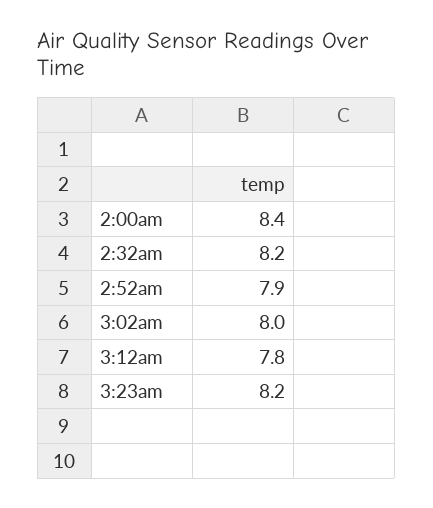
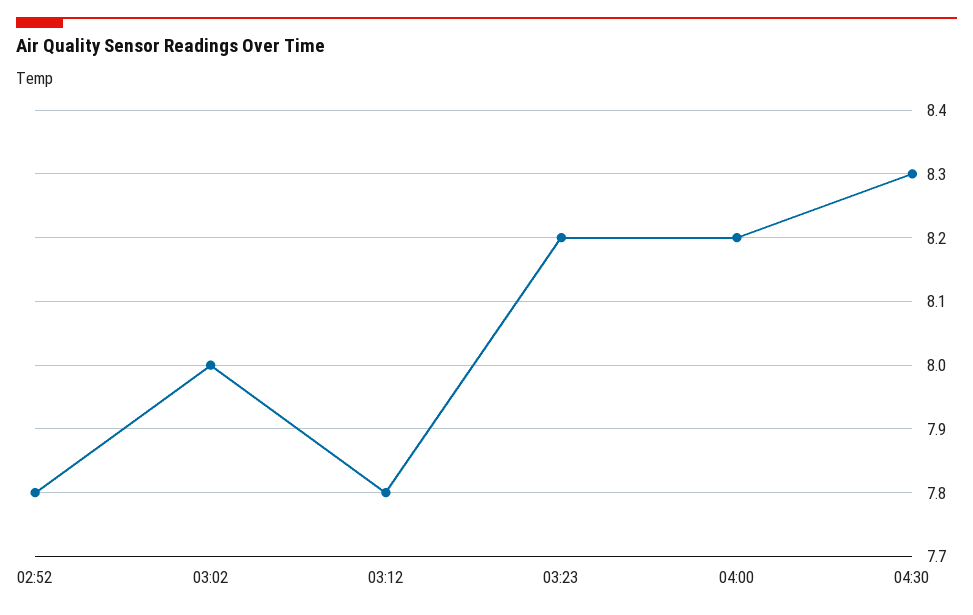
2:00am: 8.4 -> none
2:32am: 8.2 -> none
2:52am: 7.9 -> 7.8
04:00: none -> 8.2
04:30: none -> 8.3

